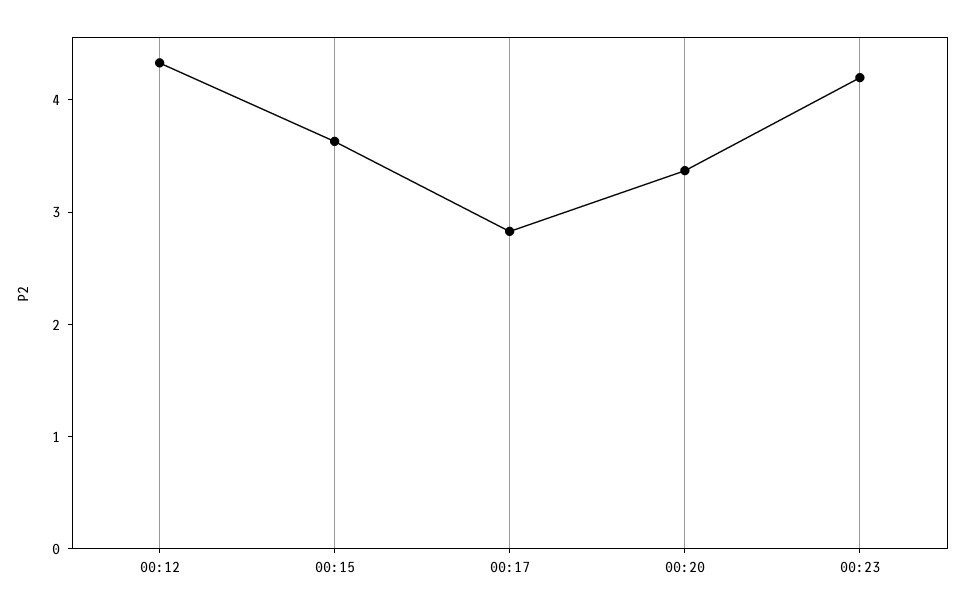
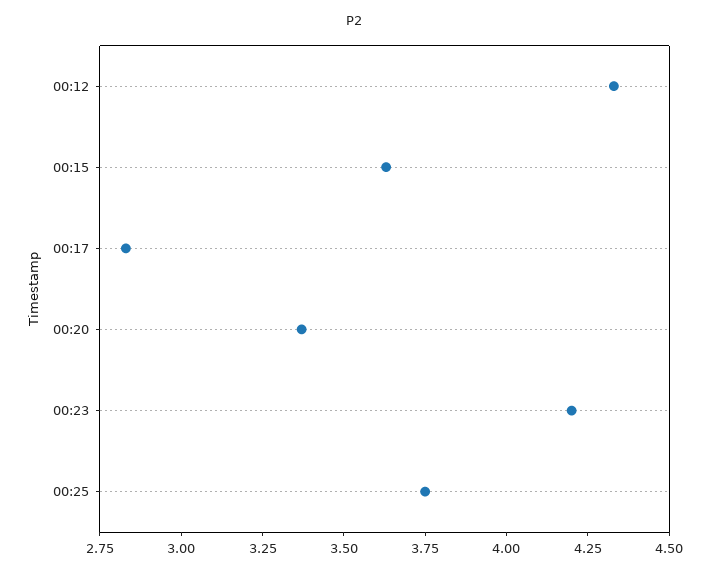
00:25: none -> 3.75

